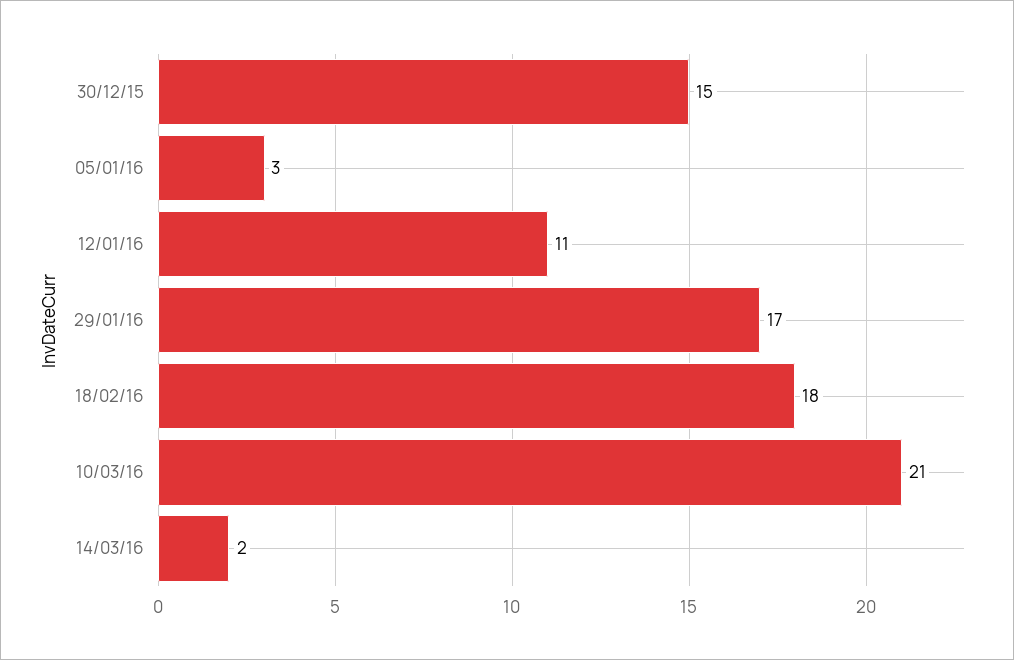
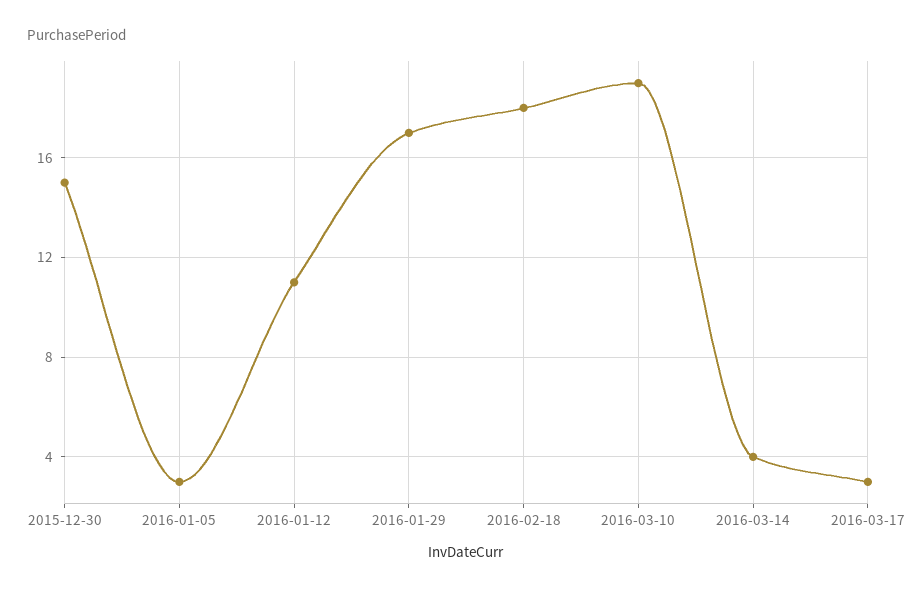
10/03/16: 21 -> 19
14/03/16: 2 -> 4
2016-03-17: none -> 3

